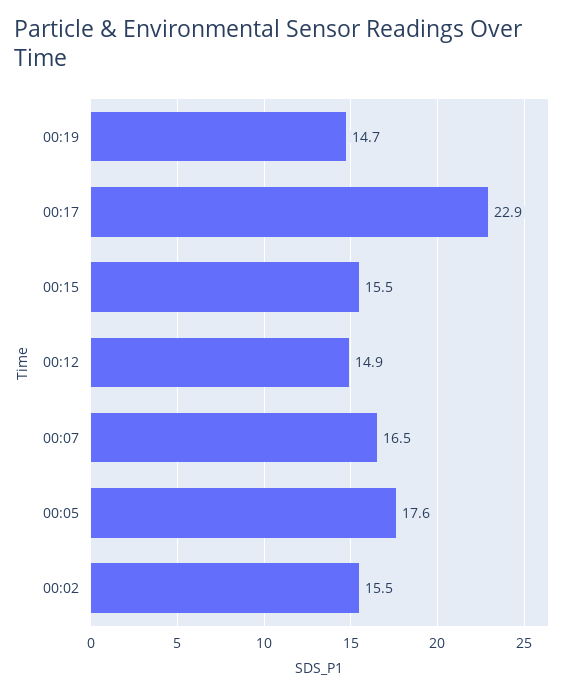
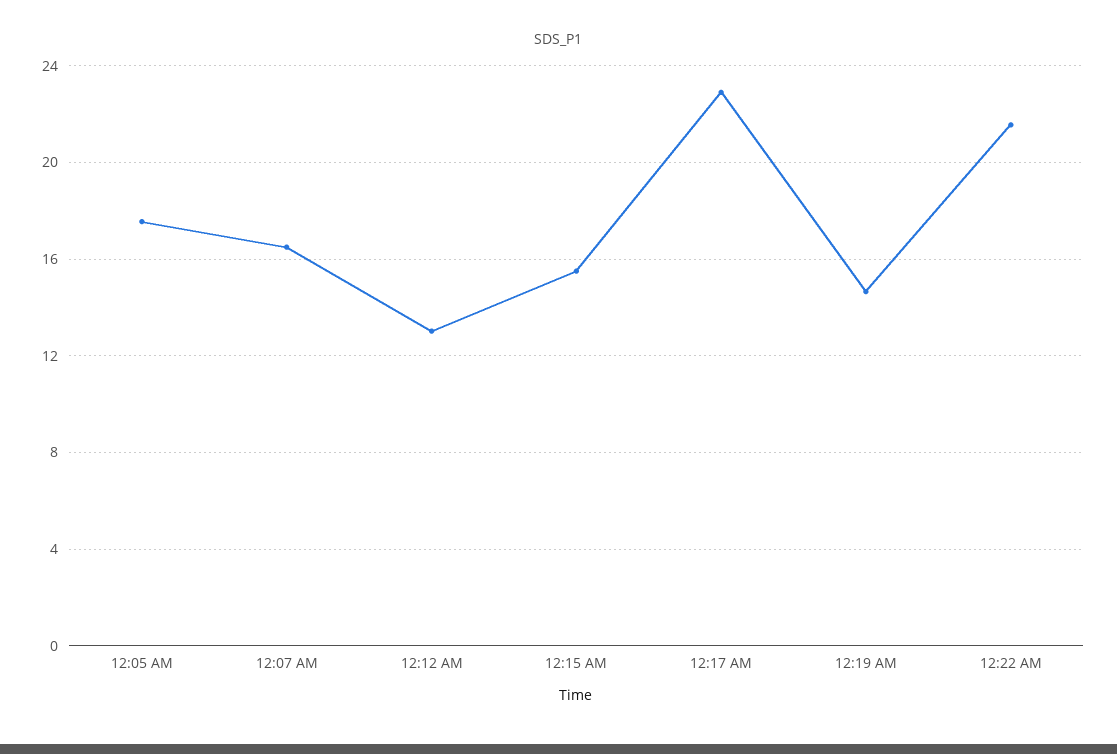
00:12: 14.9 -> 13
00:02: 15.5 -> none
12:22 AM: none -> 21.5

